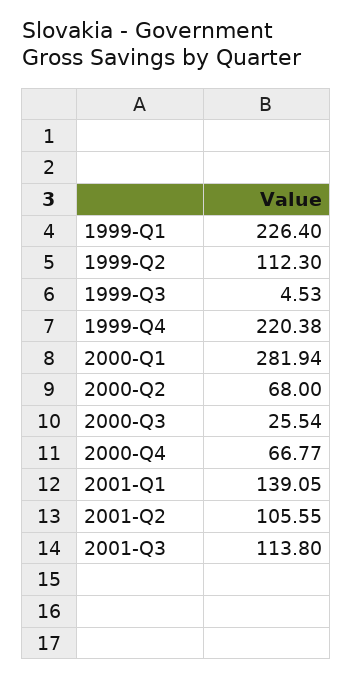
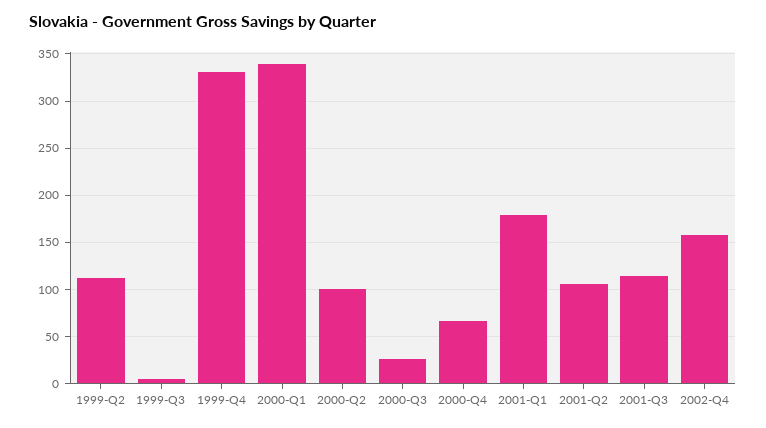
1999-Q1: 226.4 -> none
1999-Q4: 220.38 -> 330
2000-Q1: 281.94 -> 340
2000-Q2: 68 -> 100
2001-Q1: 139.05 -> 180
2002-Q4: none -> 160

